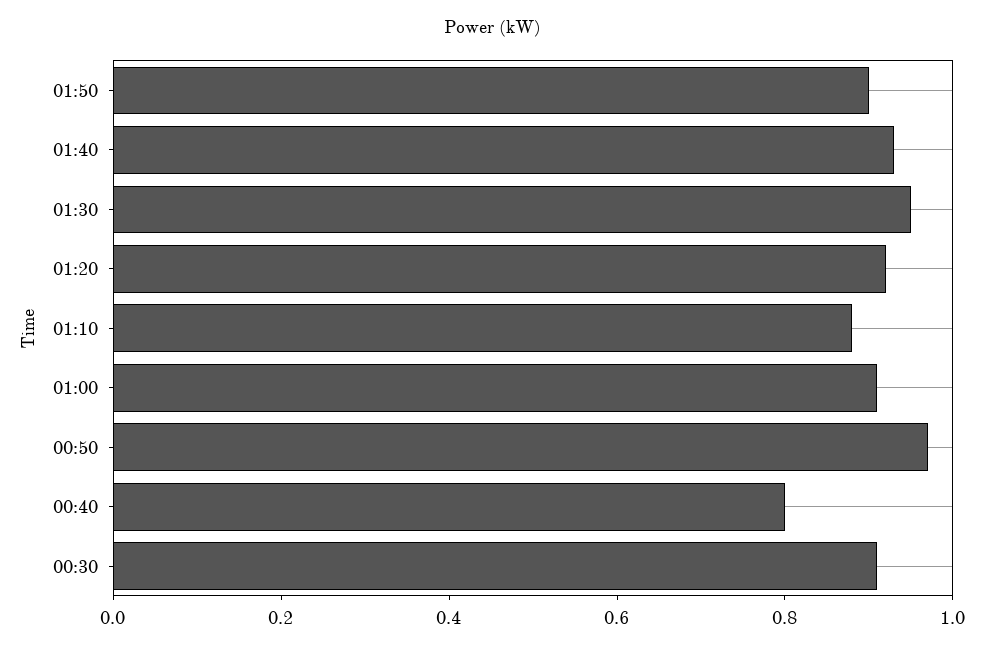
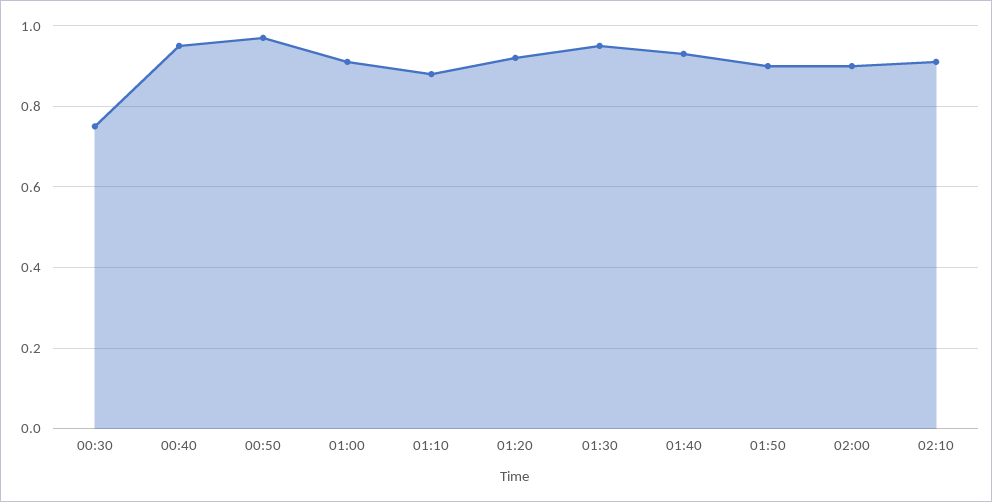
00:40: 0.8 -> 0.95
00:30: 0.9 -> 0.75
02:00: none -> 0.9
02:10: none -> 0.9

